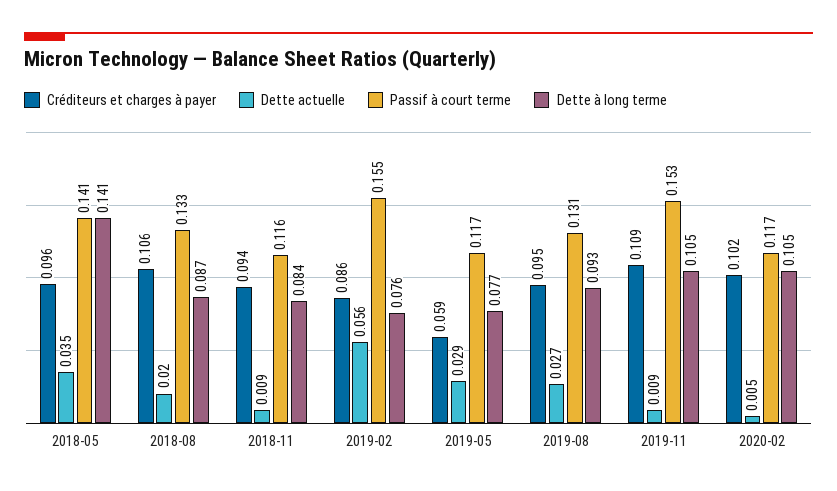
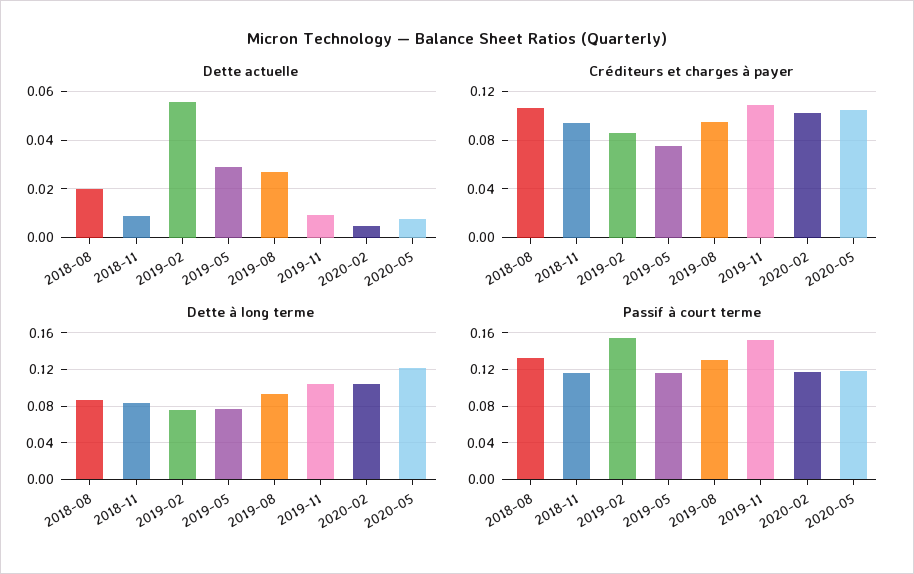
Créditeurs et charges à payer, 2018-05: 0.096 -> none
Dette actuelle, 2018-05: 0.035 -> none
Passif à court terme, 2018-05: 0.141 -> none
Dette à long terme, 2018-05: 0.141 -> none
Créditeurs et charges à payer, 2019-05: 0.059 -> 0.075
Dette actuelle, 2020-05: none -> 0.0075
Créditeurs et charges à payer, 2020-05: none -> 0.105
Dette à long terme, 2020-05: none -> 0.12
Passif à court terme, 2020-05: none -> 0.12

